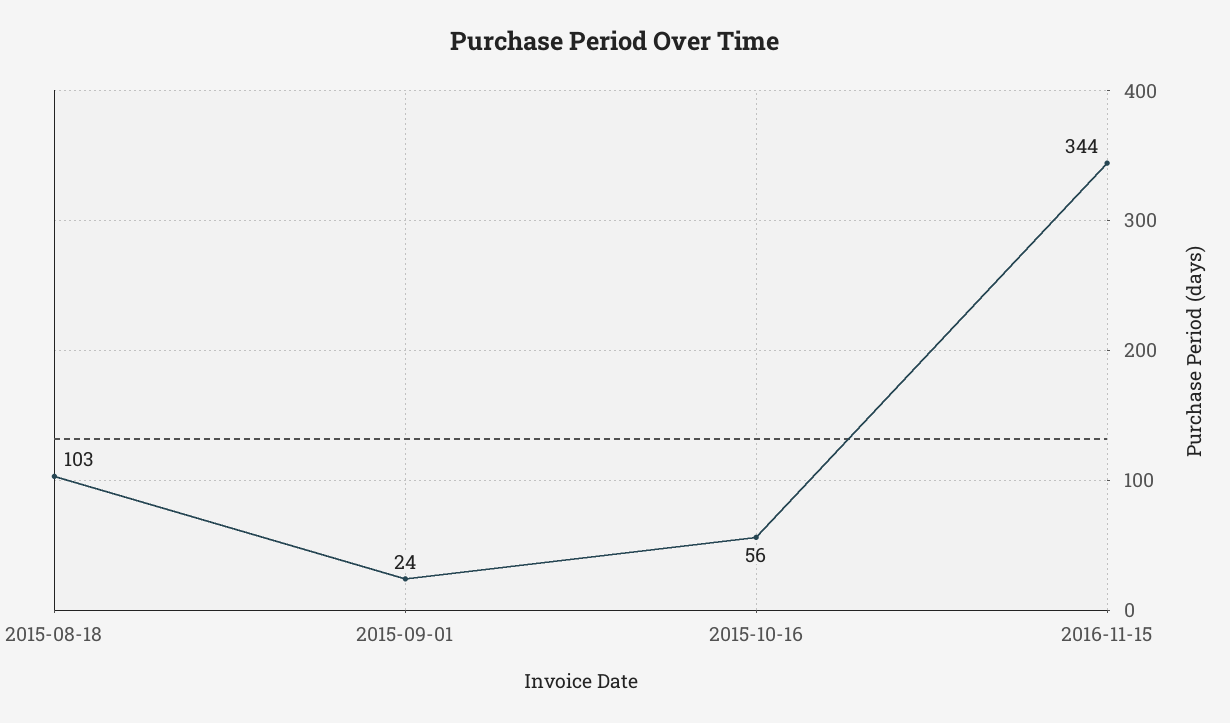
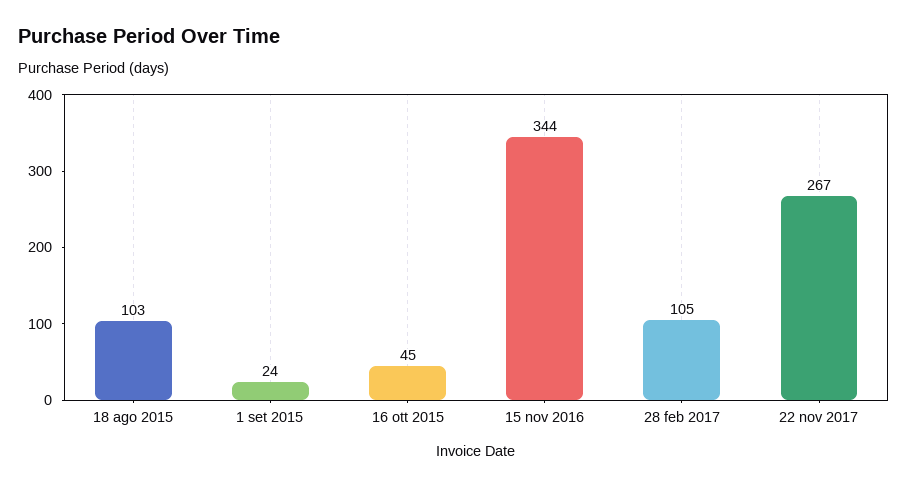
2015-10-16: 56 -> 45
28 feb 2017: none -> 105
22 nov 2017: none -> 267

